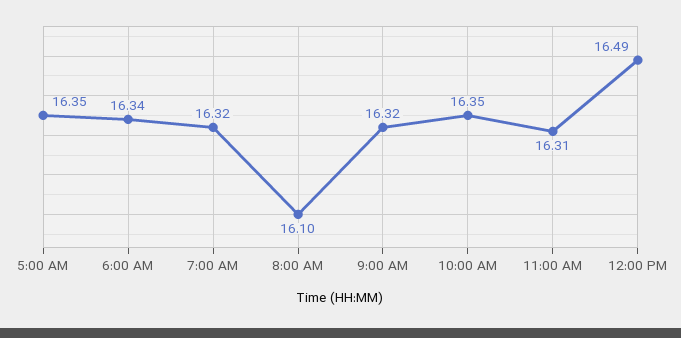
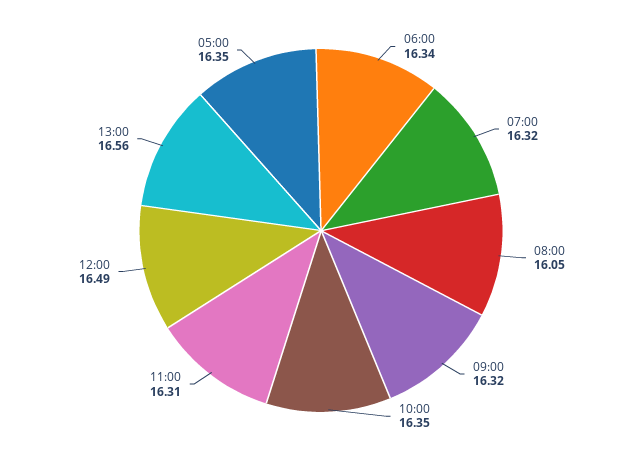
8:00 AM: 16.1 -> 16.05
13:00: none -> 16.56

